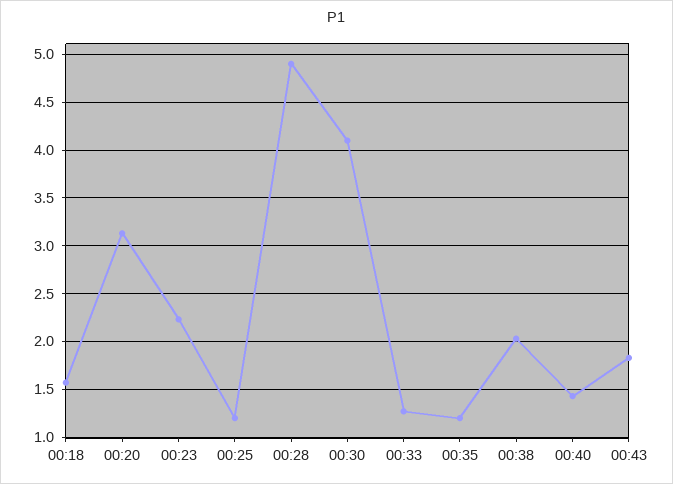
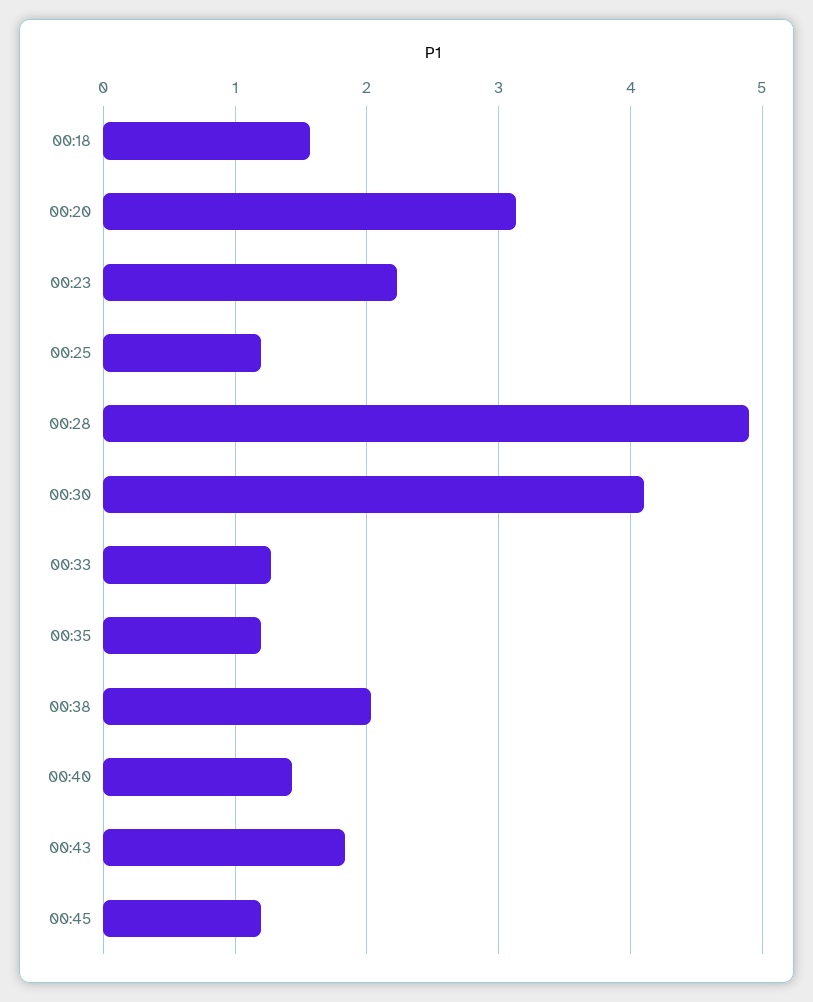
00:45: none -> 1.2

